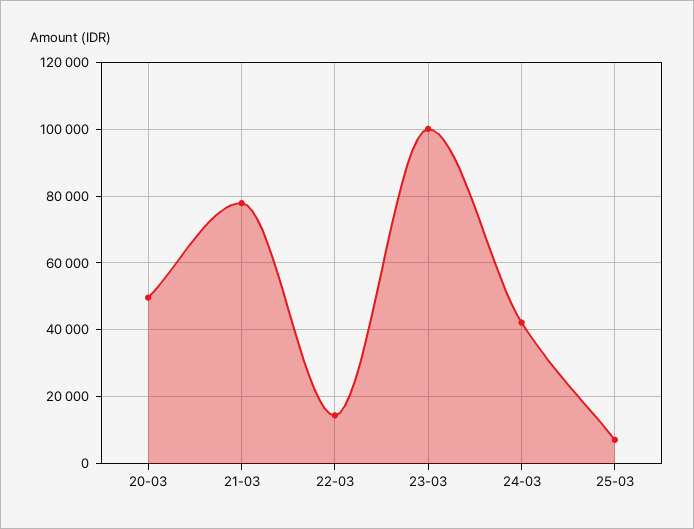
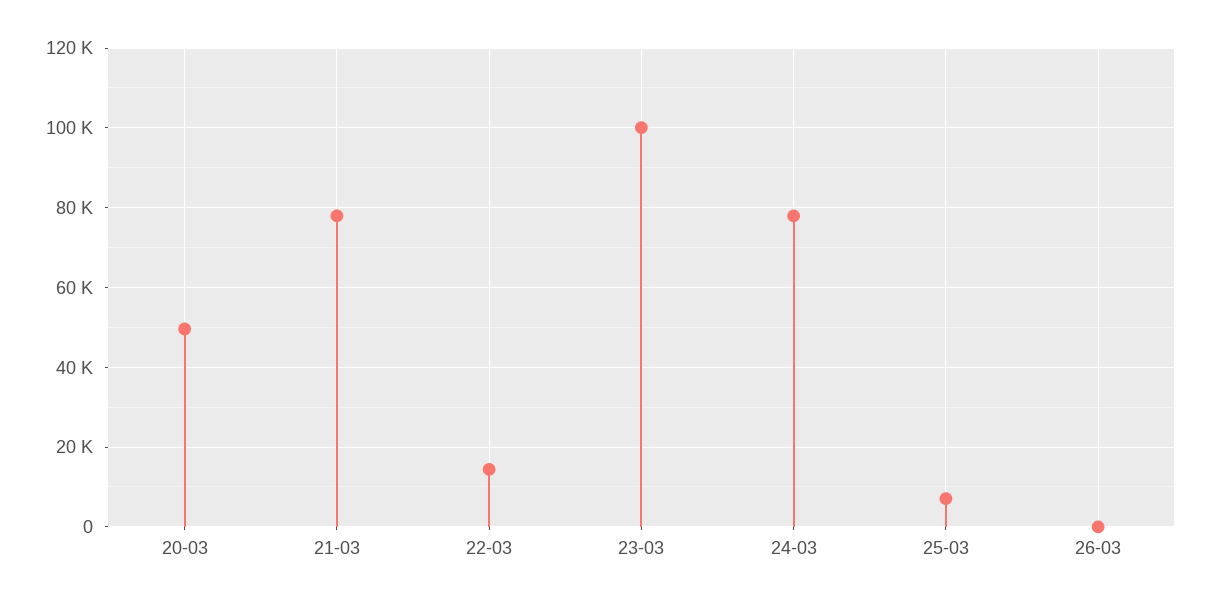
24-03: 42000 -> 78000
26-03: none -> 0

